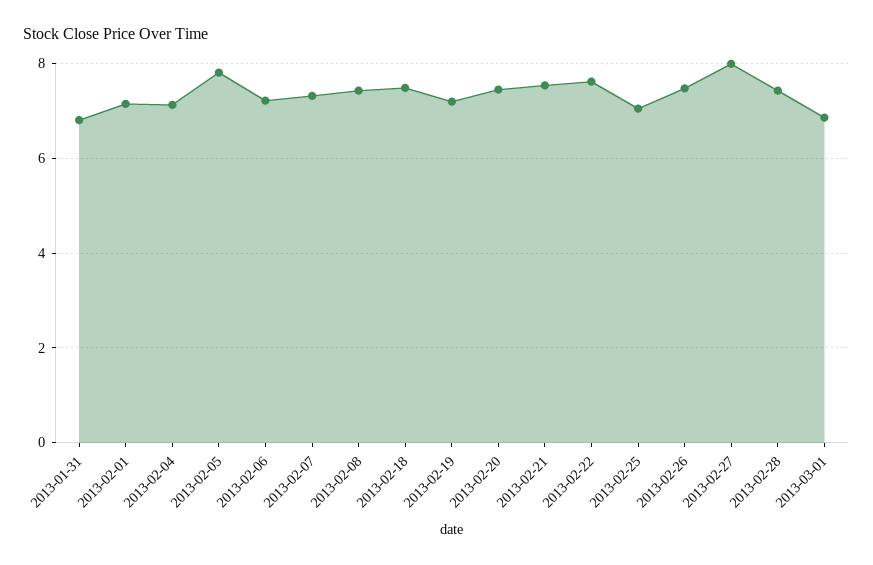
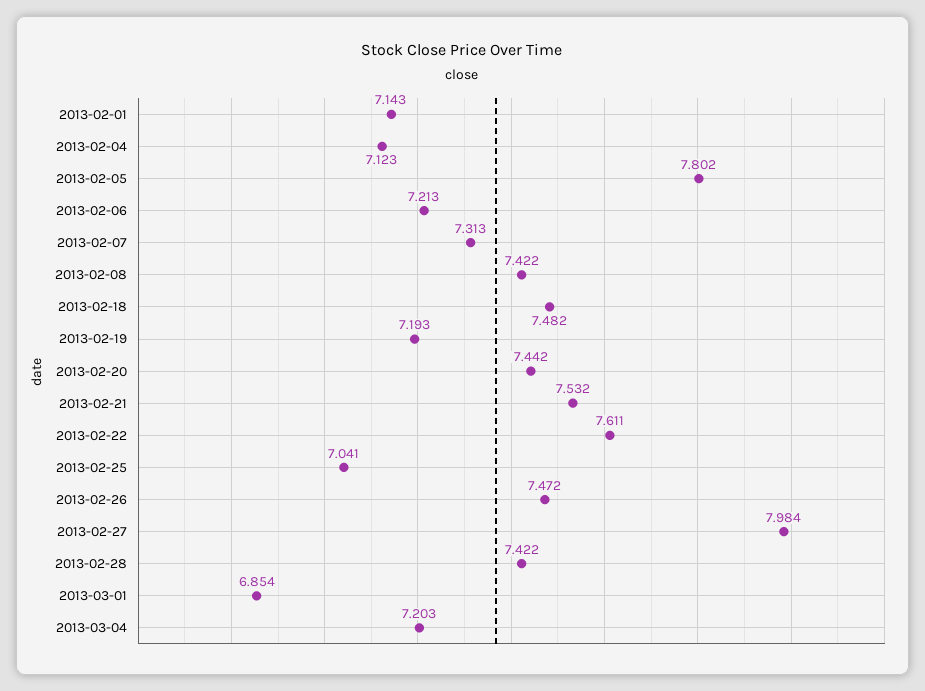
2013-01-31: 6.8 -> none
2013-03-04: none -> 7.203

